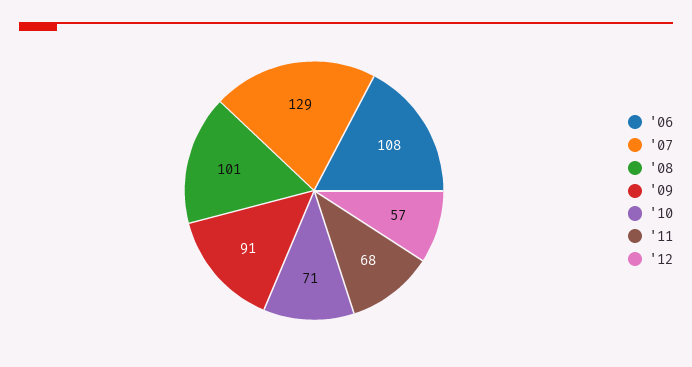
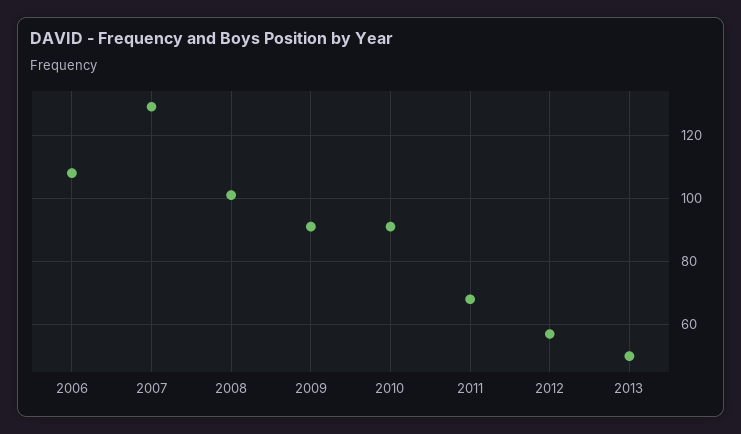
'10: 71 -> 90
2013: none -> 50

